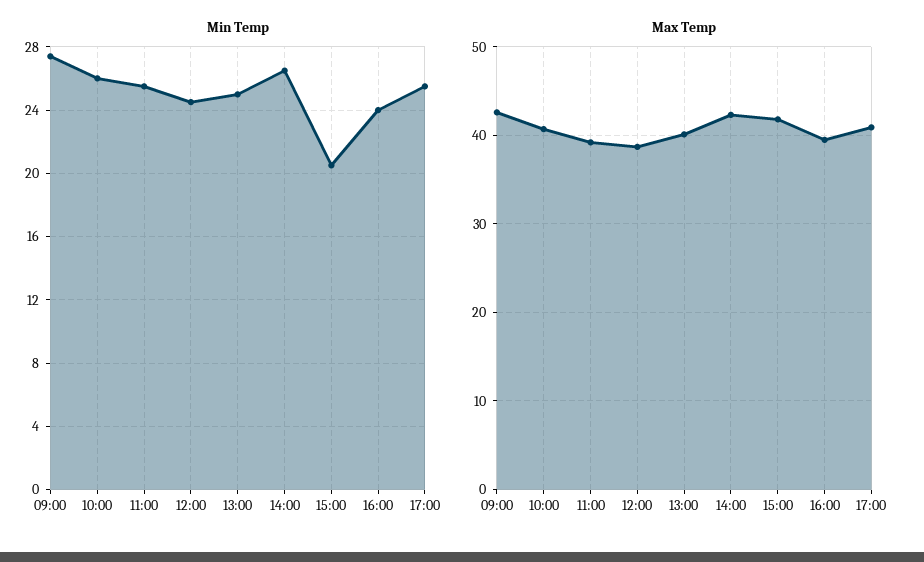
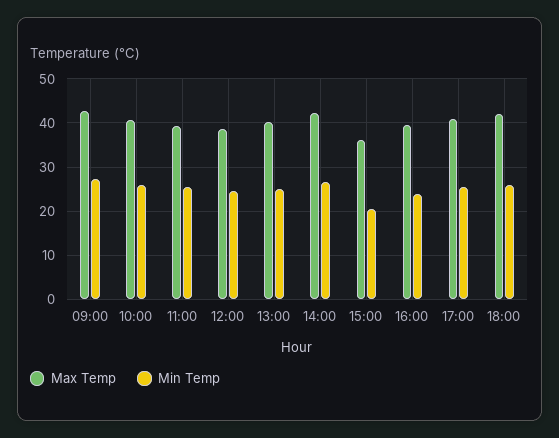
Max Temp, 15:00: 42 -> 36
Max Temp, 18:00: none -> 42
Min Temp, 18:00: none -> 26

